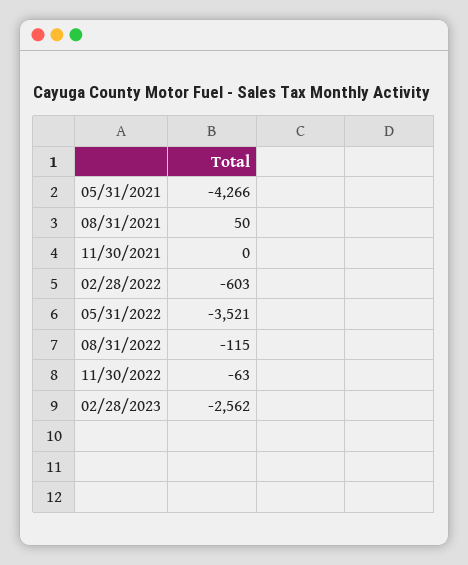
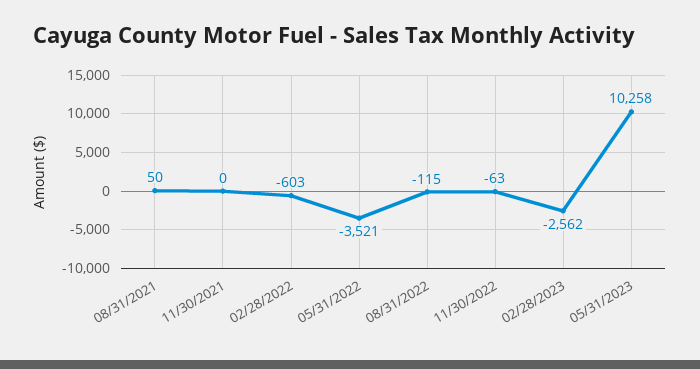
05/31/2021: -4266 -> none
05/31/2023: none -> 10258

